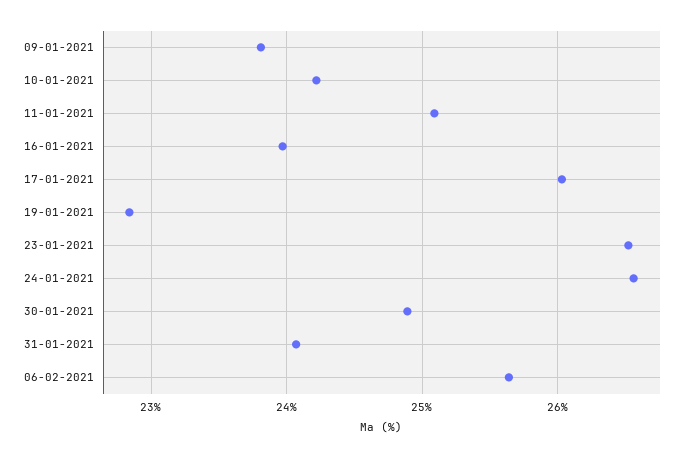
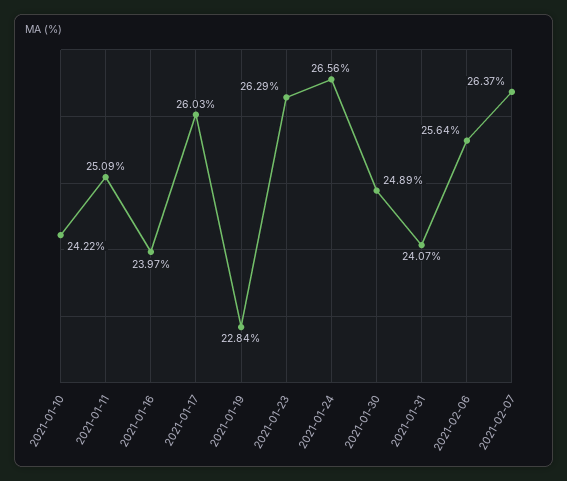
09-01-2021: 23.8 -> none
23-01-2021: 26.5 -> 26.29
2021-02-07: none -> 26.37

